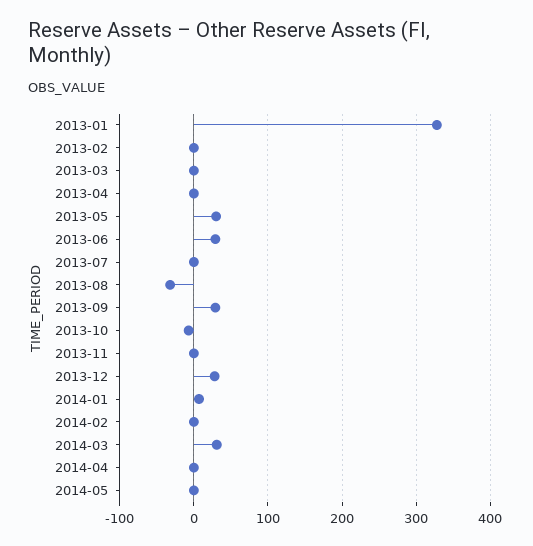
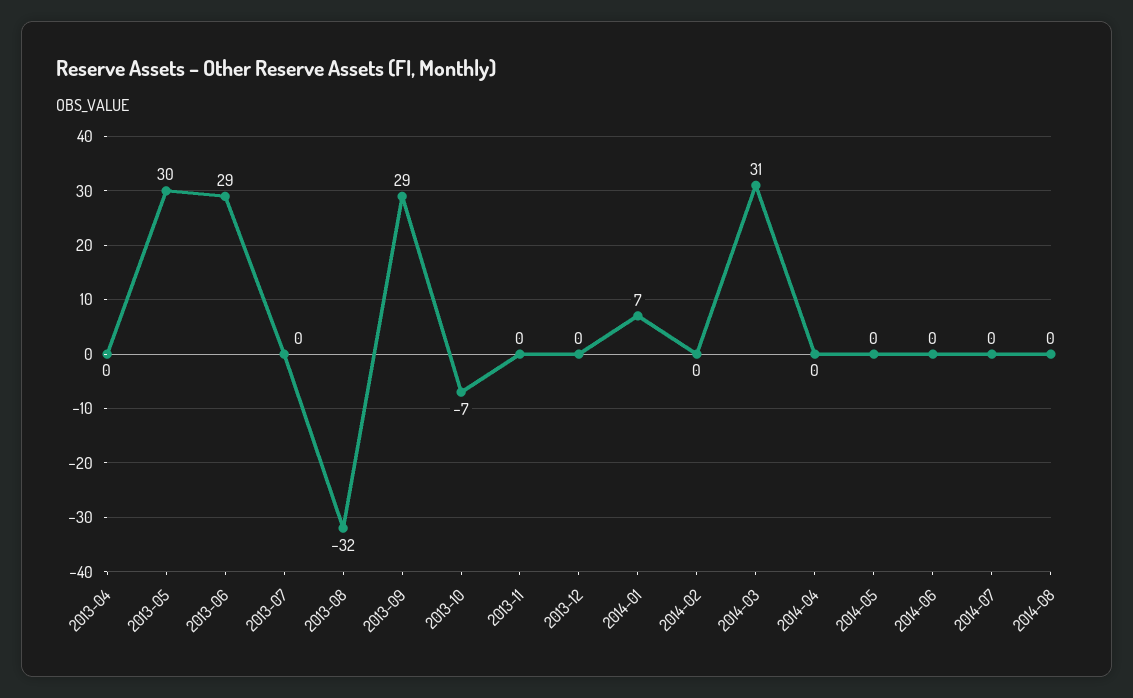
2013-01: 330 -> none
2013-02: 0 -> none
2013-03: 0 -> none
2013-12: 30 -> 0
2014-06: none -> 0
2014-07: none -> 0
2014-08: none -> 0

